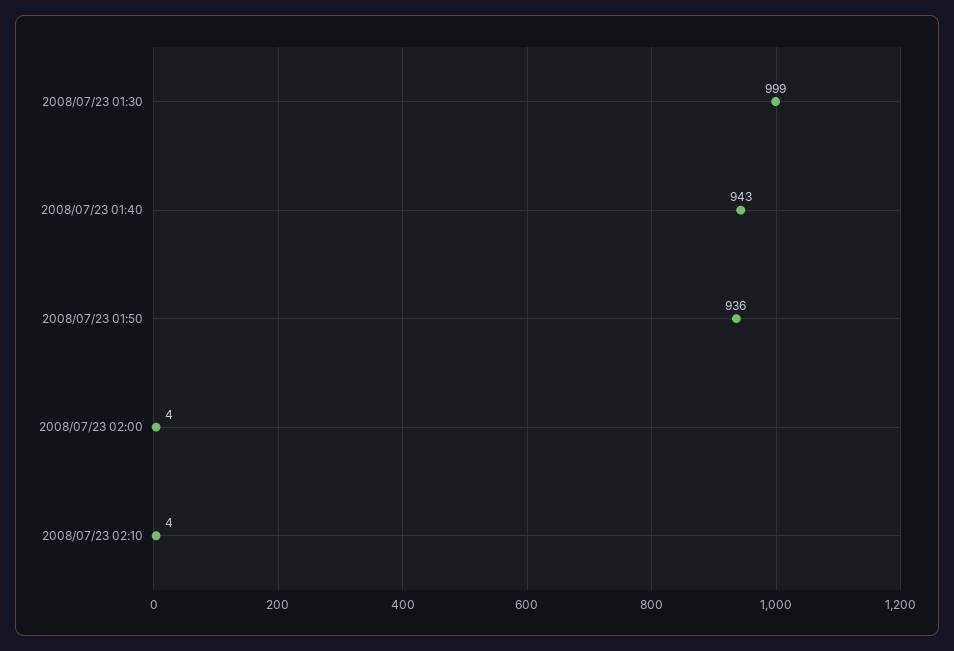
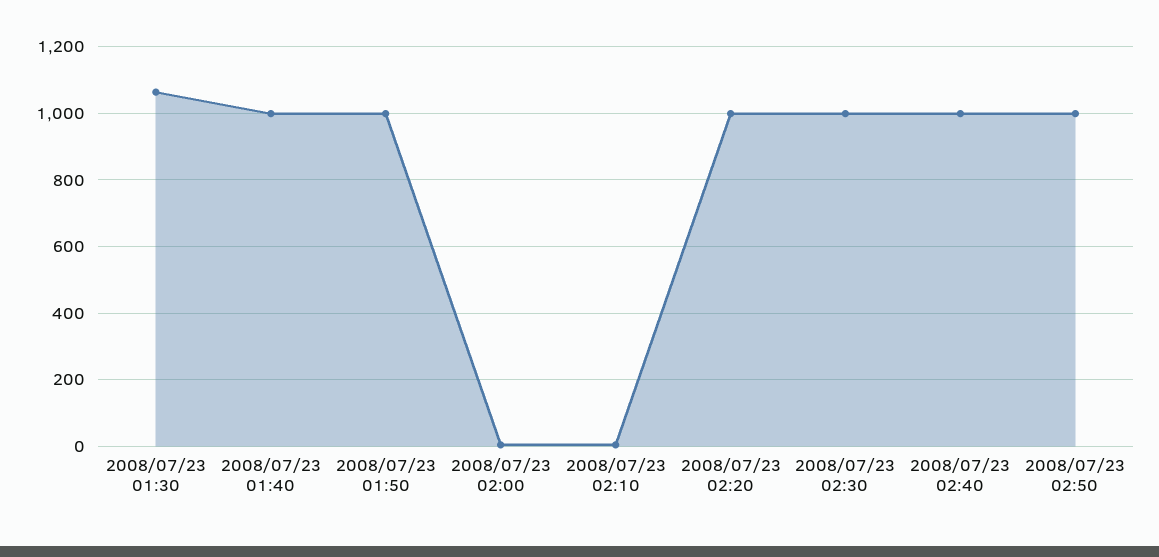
2008/07/23 01:30: 999 -> 1060
2008/07/23 01:40: 943 -> 1000
2008/07/23 01:50: 936 -> 1000
2008/07/23 02:20: none -> 1000
2008/07/23 02:30: none -> 1000
2008/07/23 02:40: none -> 1000
2008/07/23 02:50: none -> 1000

